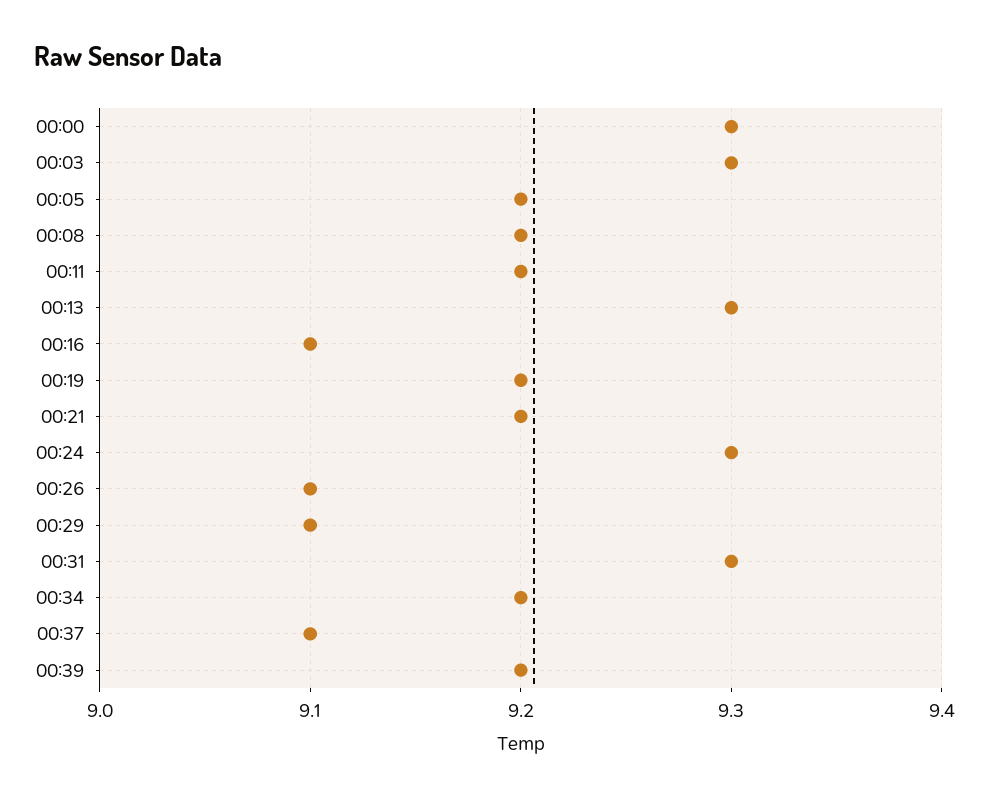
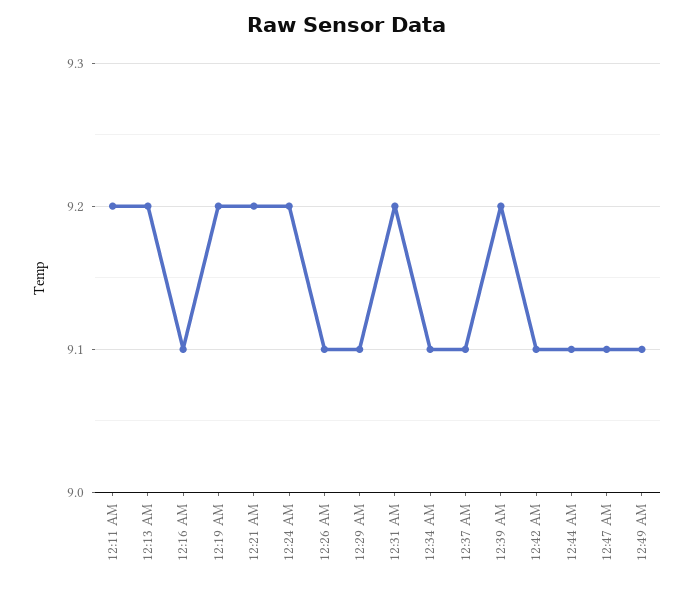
00:00: 9.3 -> none
00:03: 9.3 -> none
00:05: 9.2 -> none
00:08: 9.2 -> none
00:13: 9.3 -> 9.2
00:24: 9.3 -> 9.2
00:31: 9.3 -> 9.2
00:34: 9.2 -> 9.1
12:42 AM: none -> 9.1
12:44 AM: none -> 9.1
12:47 AM: none -> 9.1
12:49 AM: none -> 9.1

